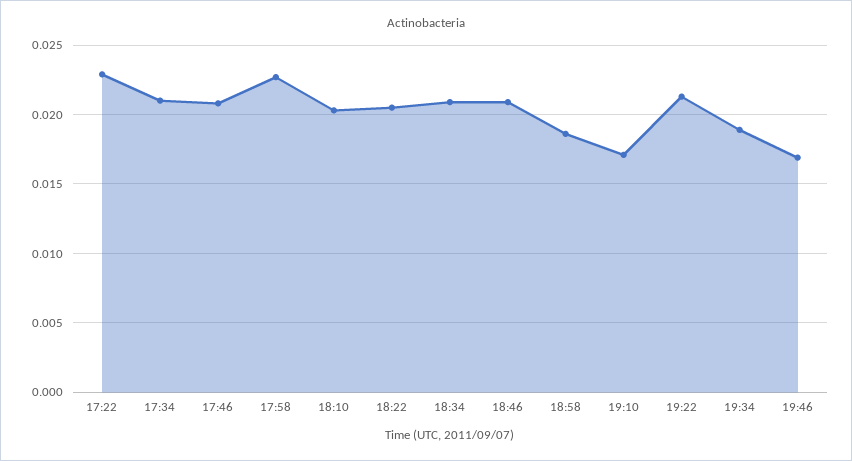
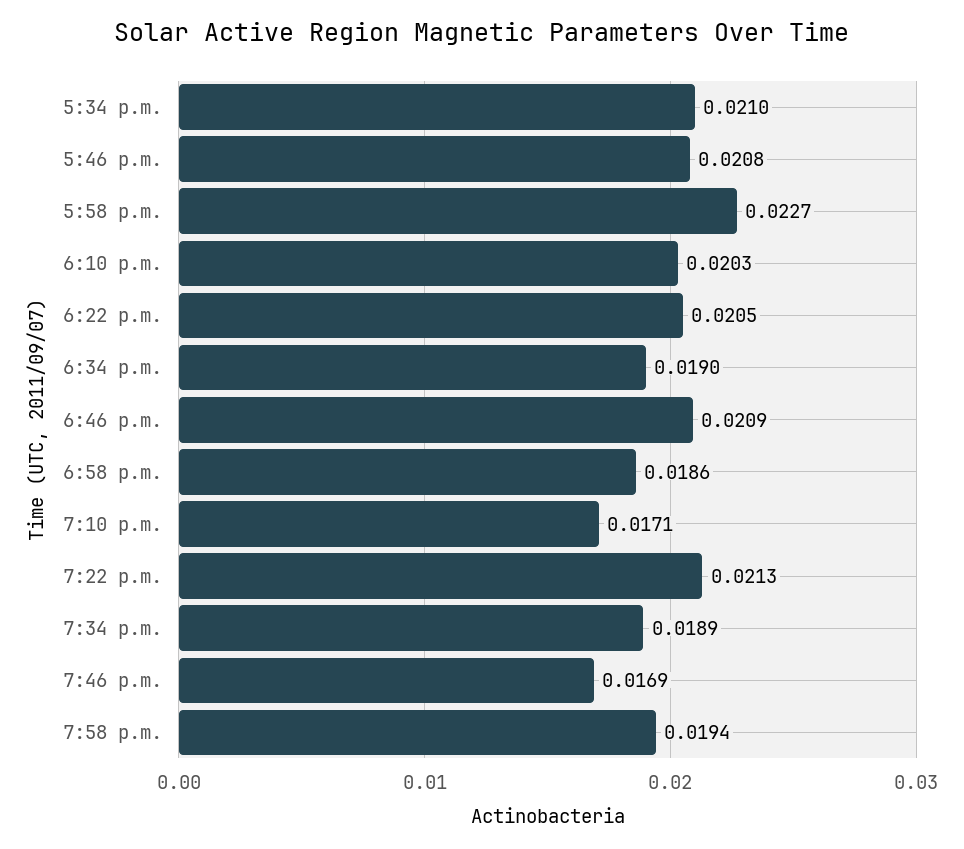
17:22: 0.023 -> none
18:34: 0.021 -> 0.019
7:58 p.m.: none -> 0.0194

